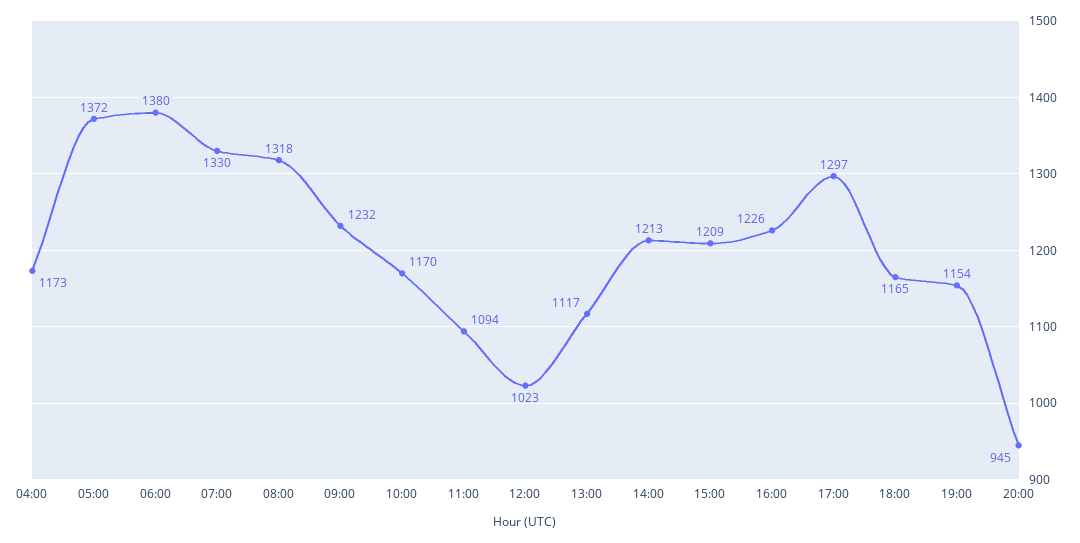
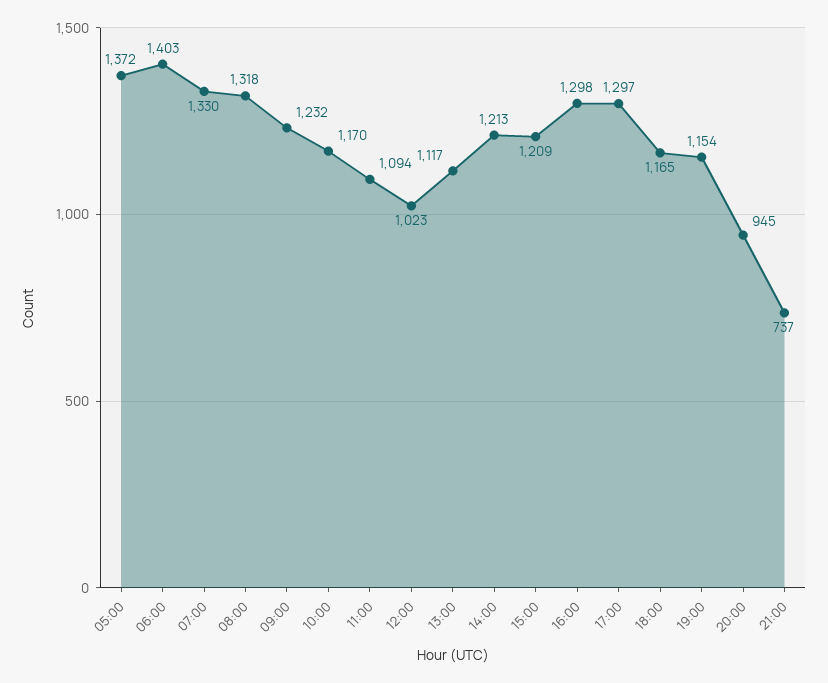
04:00: 1173 -> none
06:00: 1380 -> 1403
16:00: 1226 -> 1298
21:00: none -> 737

